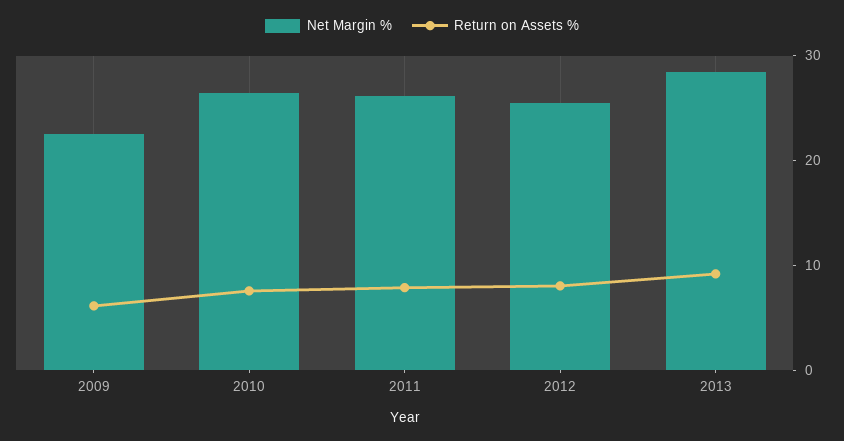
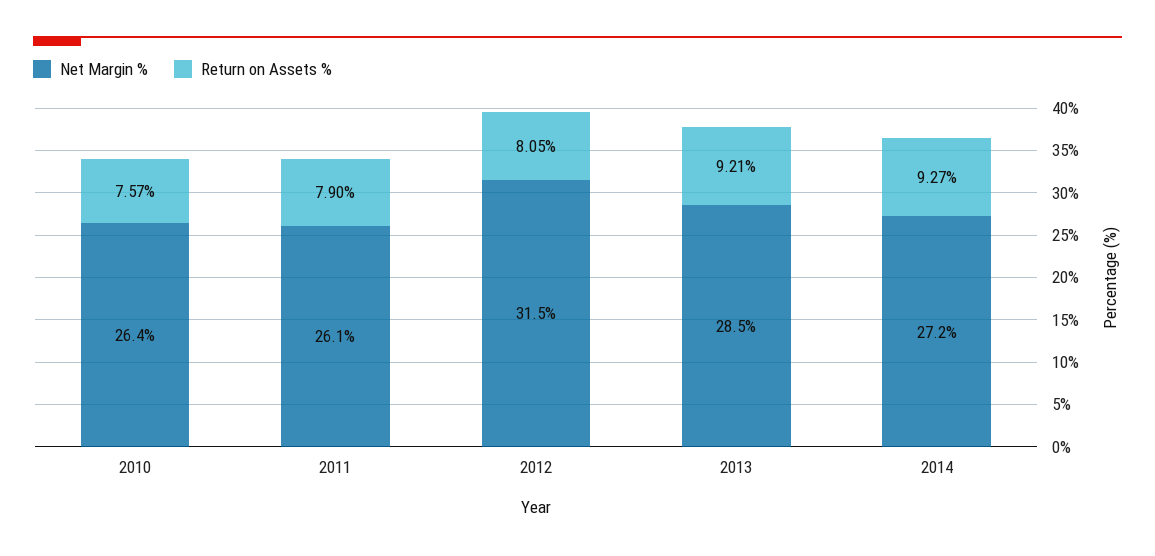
Net Margin %, 2009: 22 -> none
Return on Assets %, 2009: 6 -> none
Net Margin %, 2012: 26 -> 31.5
Net Margin %, 2014: none -> 27.2
Return on Assets %, 2014: none -> 9.27

